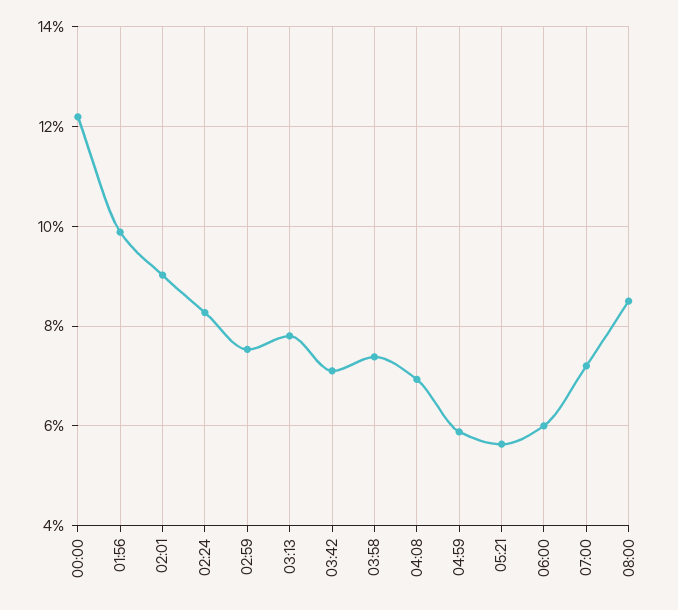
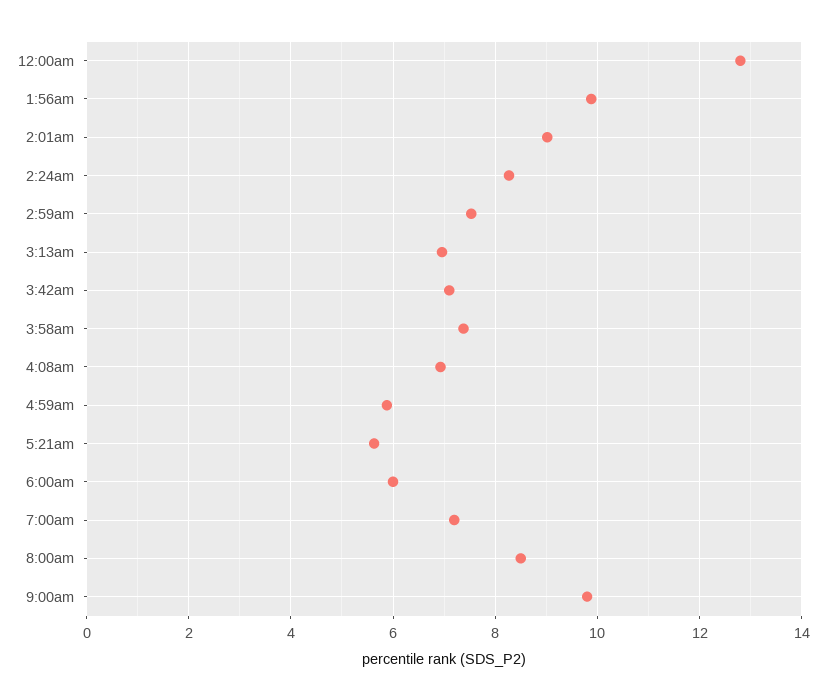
00:00: 12.2 -> 12.8
03:13: 7.8 -> 7
9:00am: none -> 9.8

